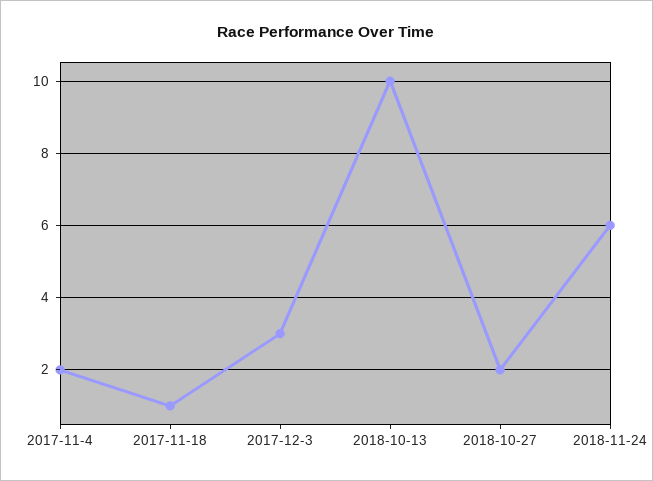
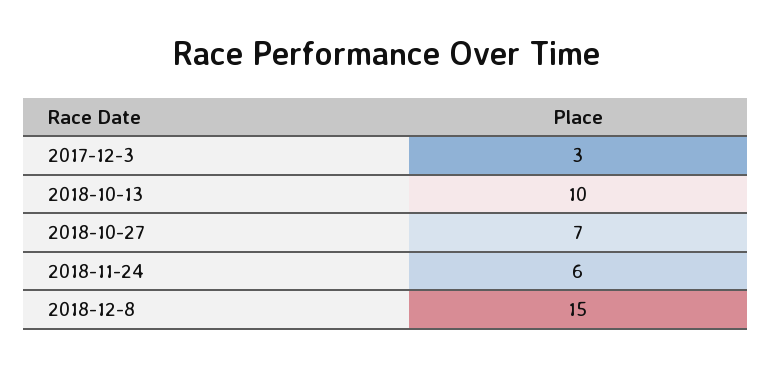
2017-11-4: 2 -> none
2017-11-18: 1 -> none
2018-10-27: 2 -> 7
2018-12-8: none -> 15

